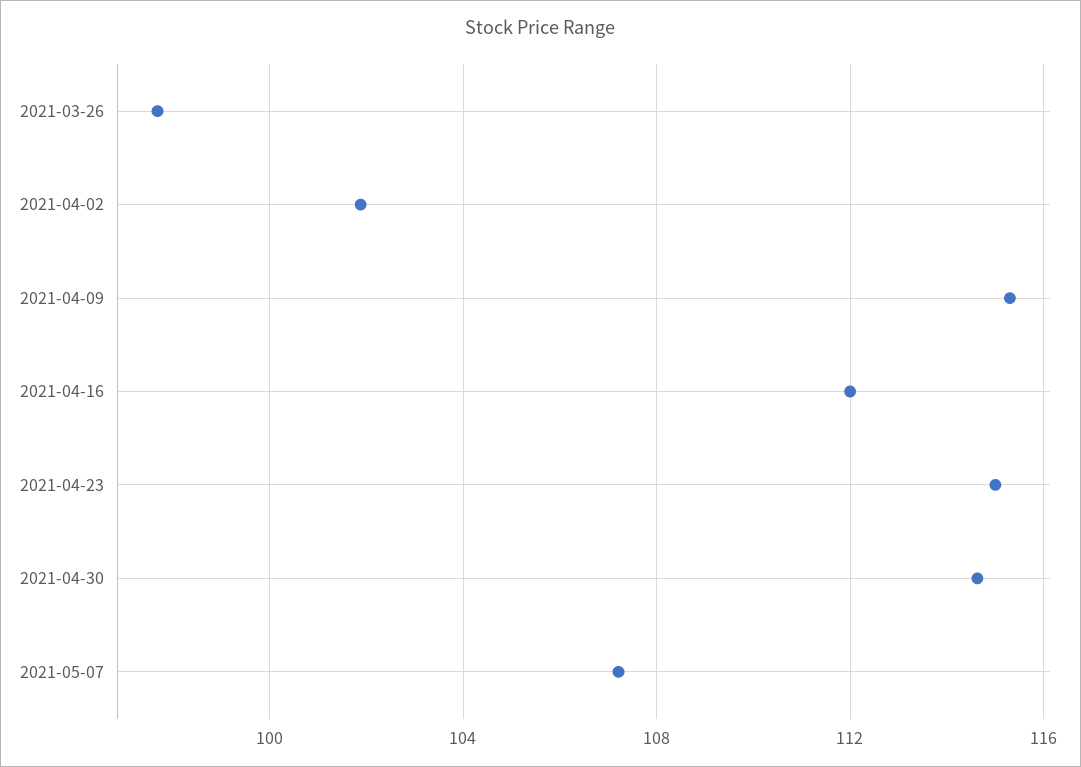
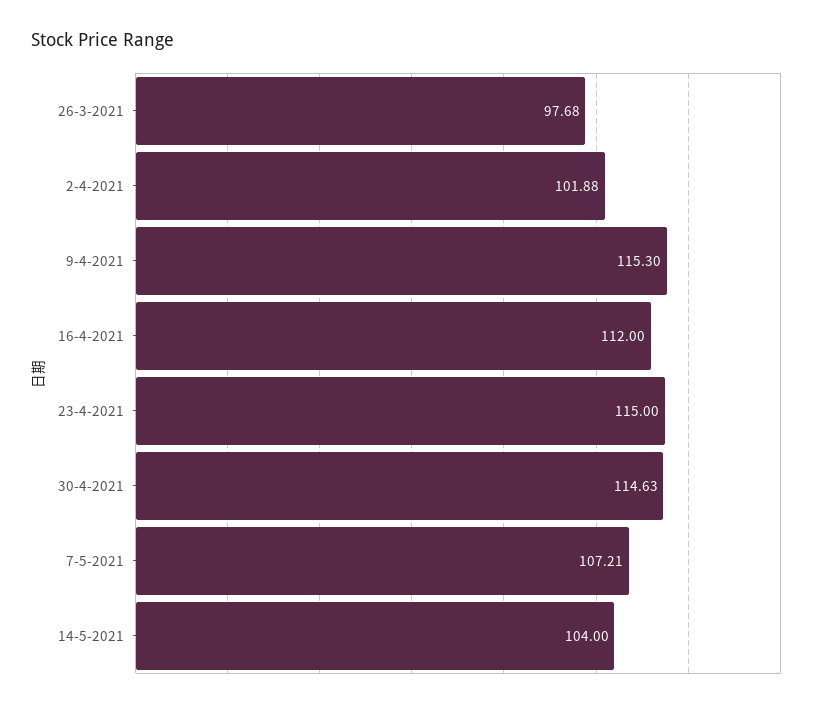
14-5-2021: none -> 104

